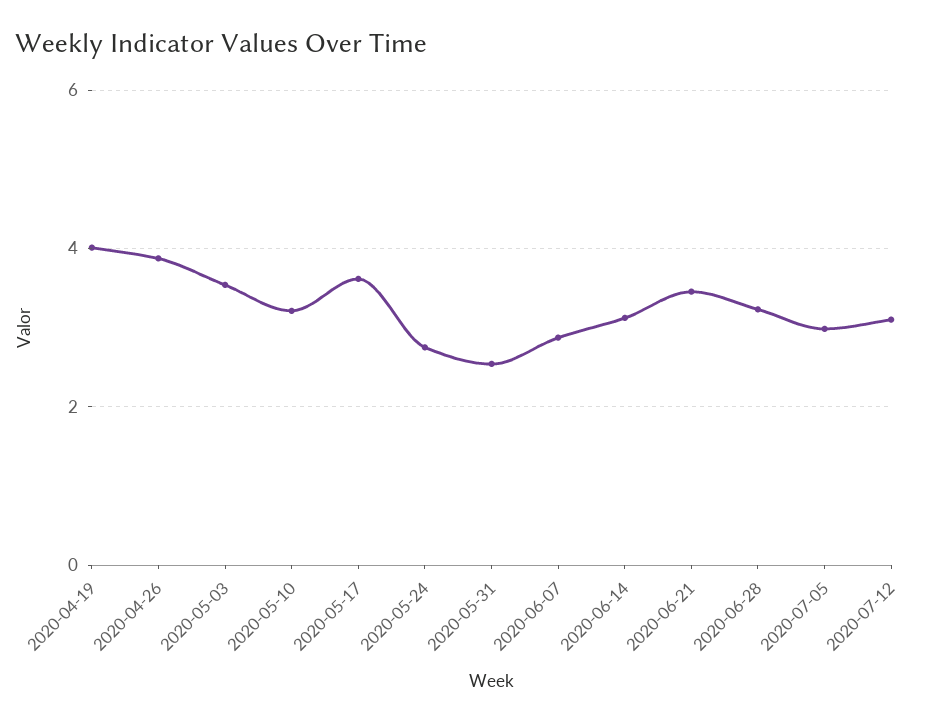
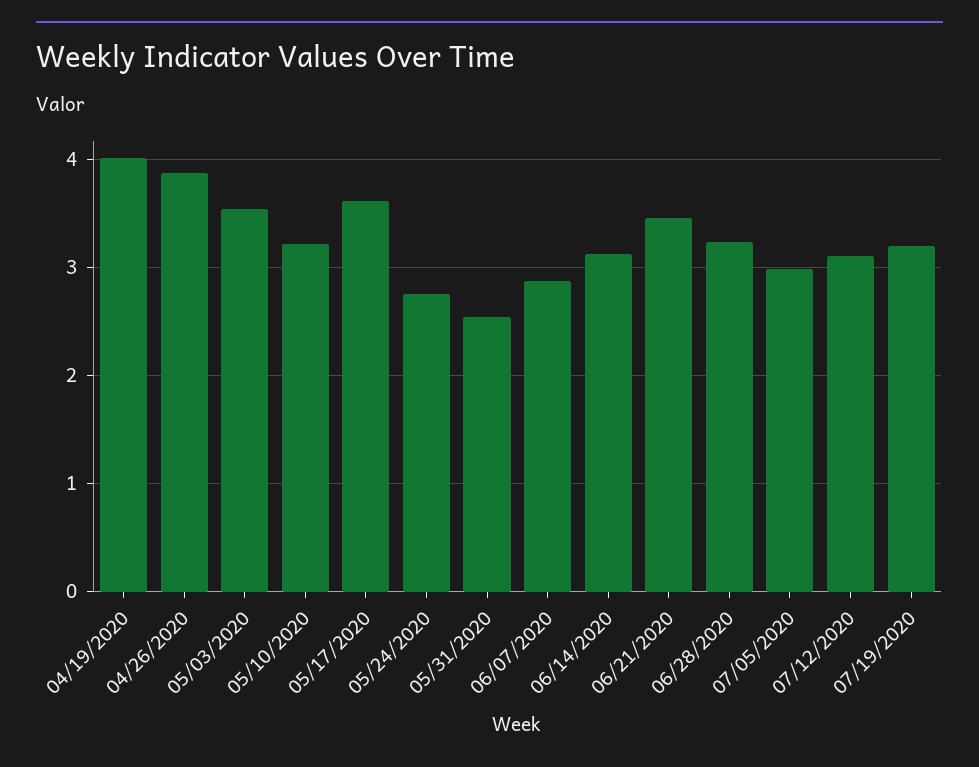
07/19/2020: none -> 3.2

